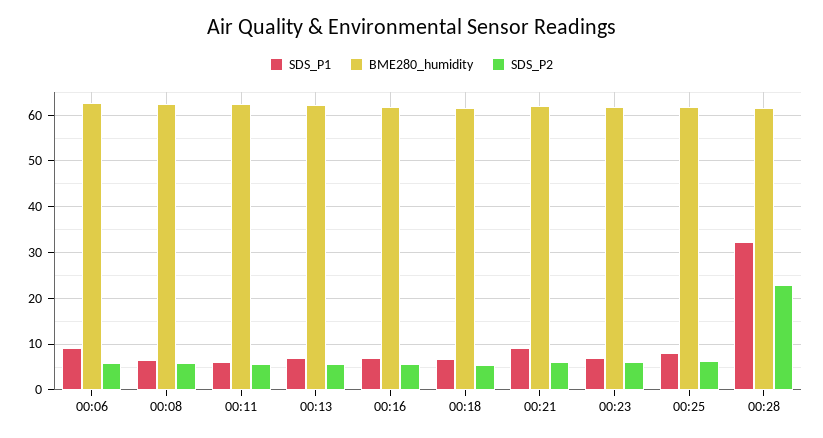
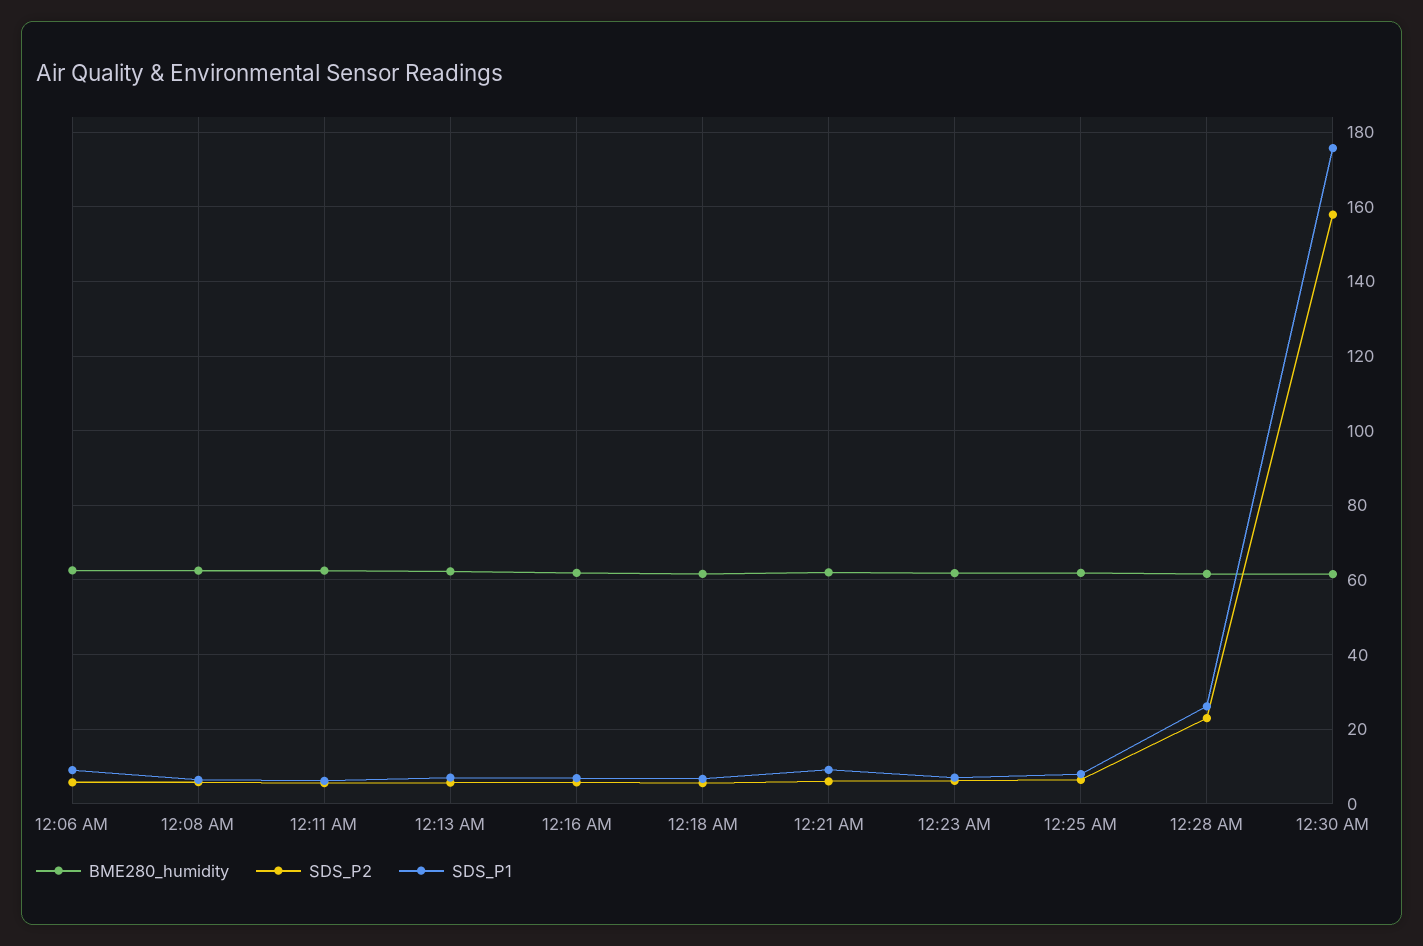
SDS_P1, 00:28: 32 -> 26
BME280_humidity, 12:30 AM: none -> 62
SDS_P2, 12:30 AM: none -> 158
SDS_P1, 12:30 AM: none -> 176

